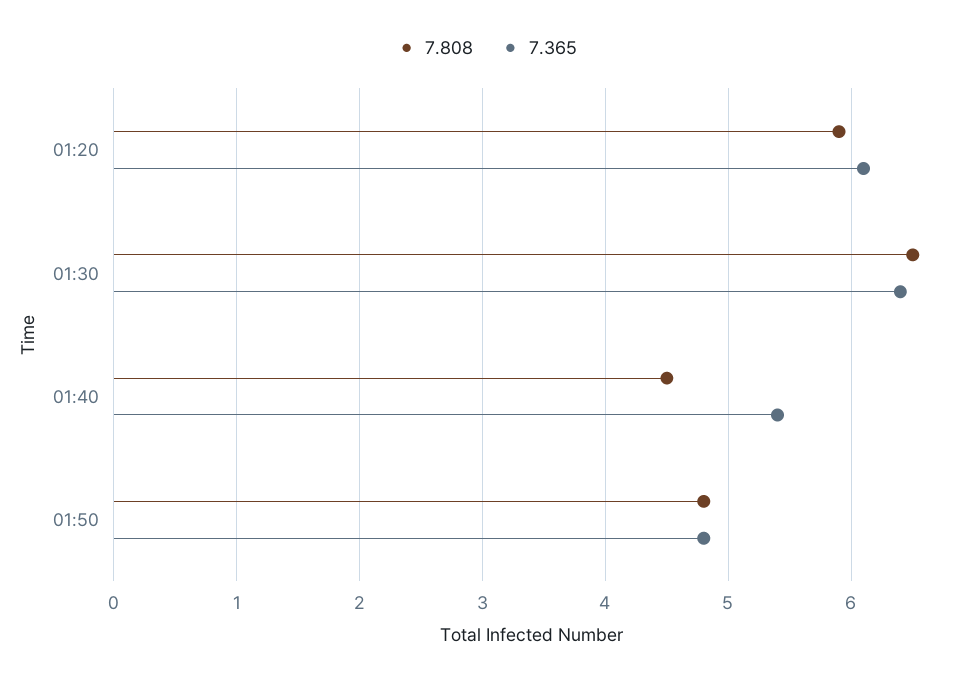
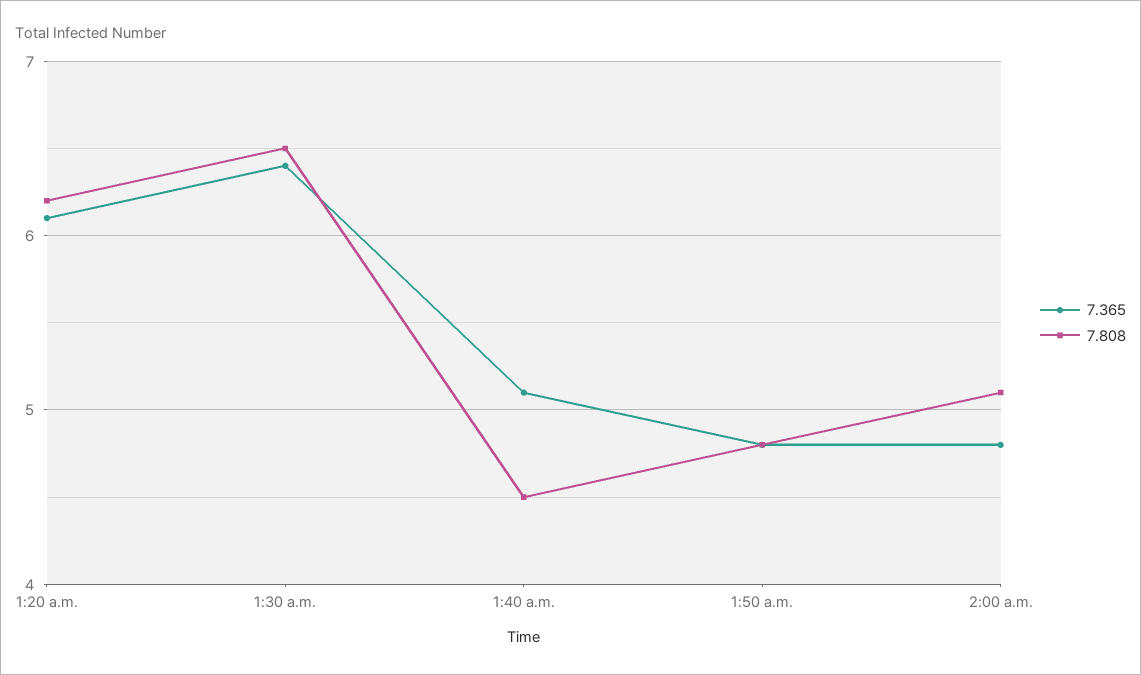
7.808, 01:20: 5.9 -> 6.2
7.365, 01:40: 5.4 -> 5.1
7.365, 2:00 a.m.: none -> 4.8
7.808, 2:00 a.m.: none -> 5.1

